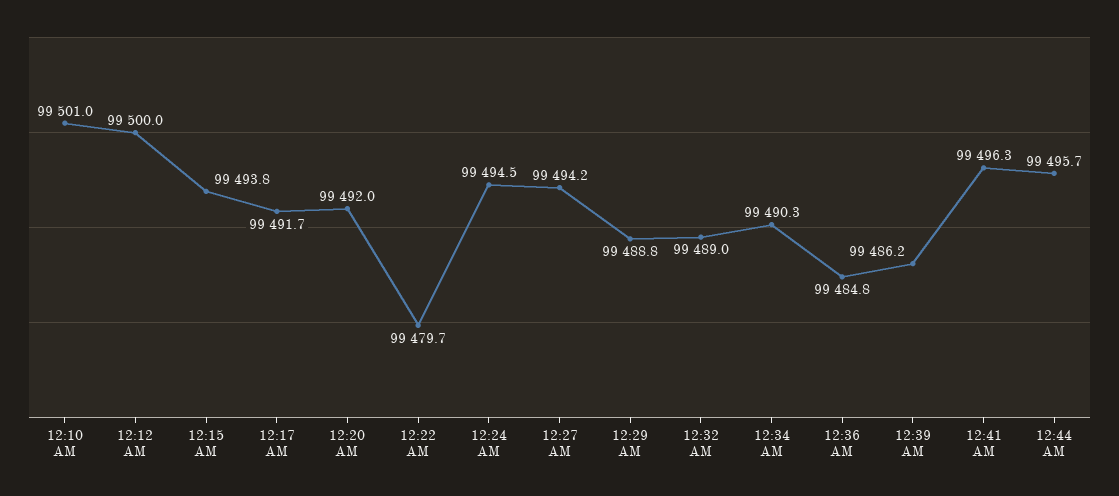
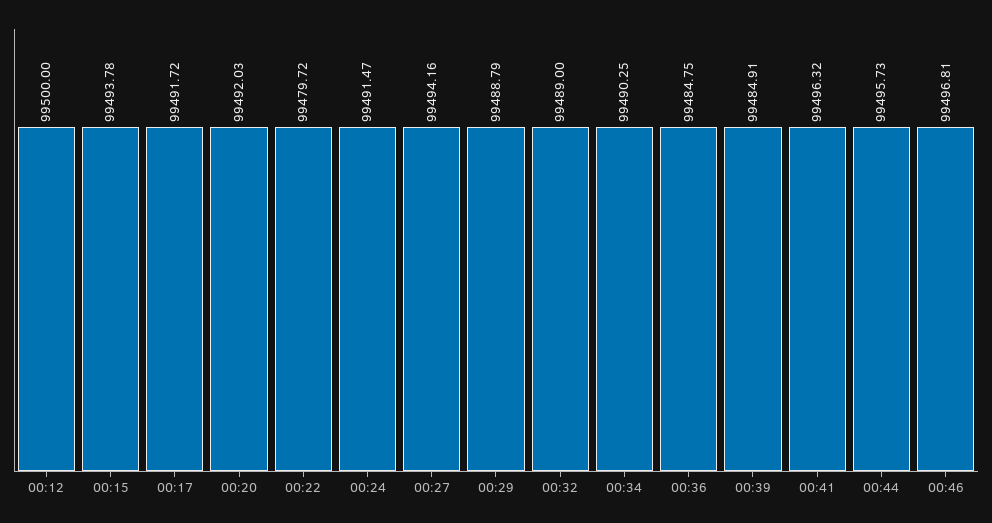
12:10 AM: 99501 -> none
12:24 AM: 99494.5 -> 99491.47
12:39 AM: 99486.2 -> 99484.91
00:46: none -> 99496.81

